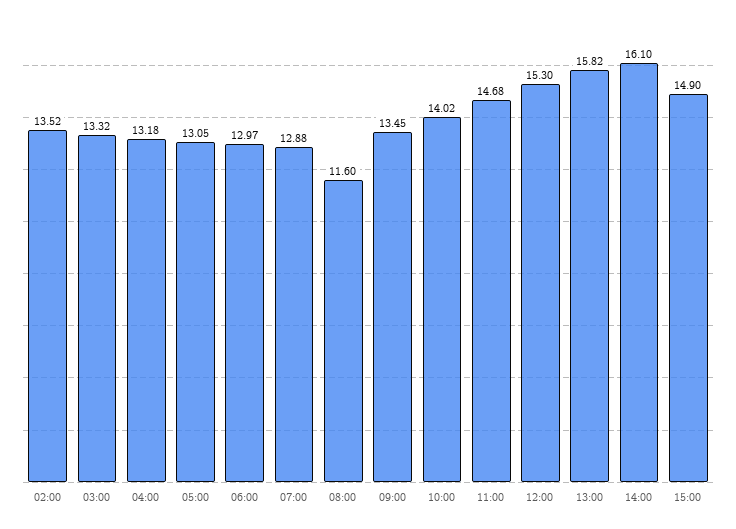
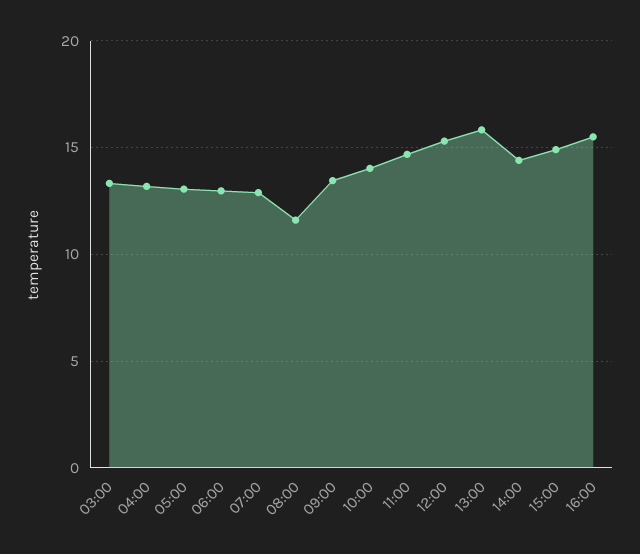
02:00: 13.52 -> none
14:00: 16.1 -> 14.5
16:00: none -> 15.5

